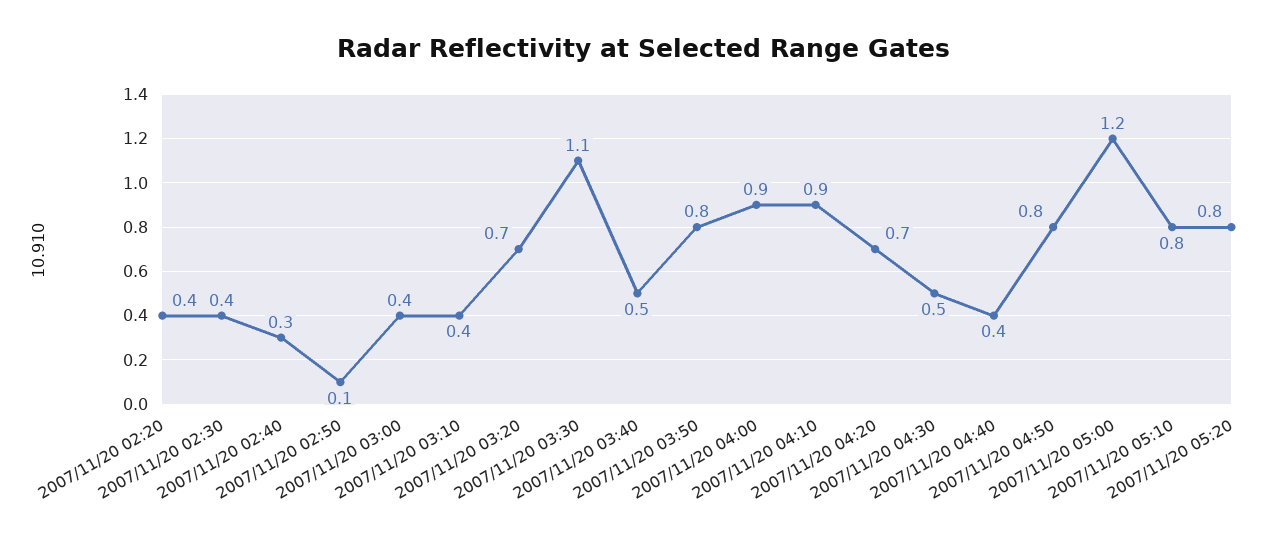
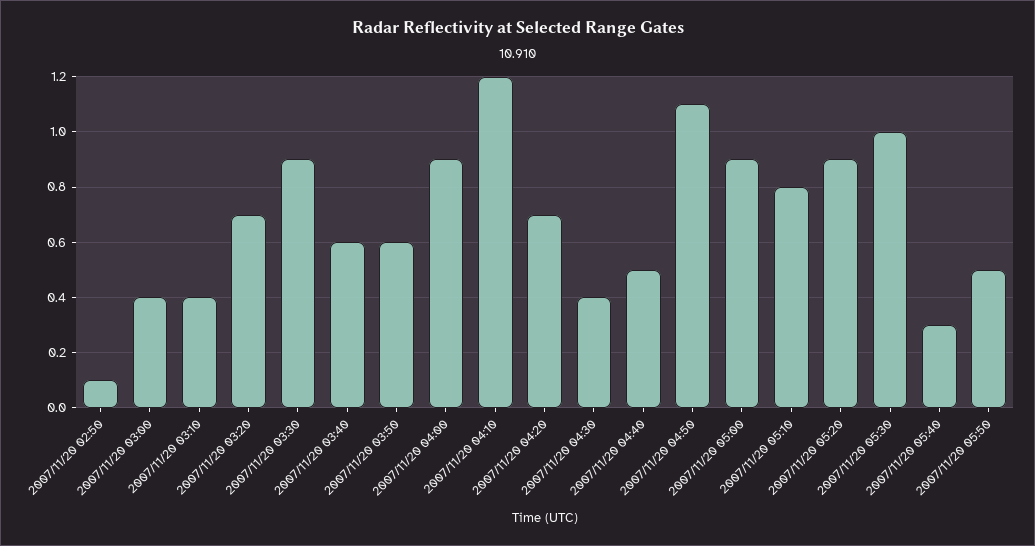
2007/11/20 02:20: 0.4 -> none
2007/11/20 02:30: 0.4 -> none
2007/11/20 02:40: 0.3 -> none
2007/11/20 03:30: 1.1 -> 0.9
2007/11/20 03:40: 0.5 -> 0.6
2007/11/20 03:50: 0.8 -> 0.6
2007/11/20 04:10: 0.9 -> 1.2
2007/11/20 04:30: 0.5 -> 0.4
2007/11/20 04:40: 0.4 -> 0.5
2007/11/20 04:50: 0.8 -> 1.1
2007/11/20 05:00: 1.2 -> 0.9
2007/11/20 05:20: 0.8 -> 0.9
2007/11/20 05:30: none -> 1
2007/11/20 05:40: none -> 0.3
2007/11/20 05:50: none -> 0.5

